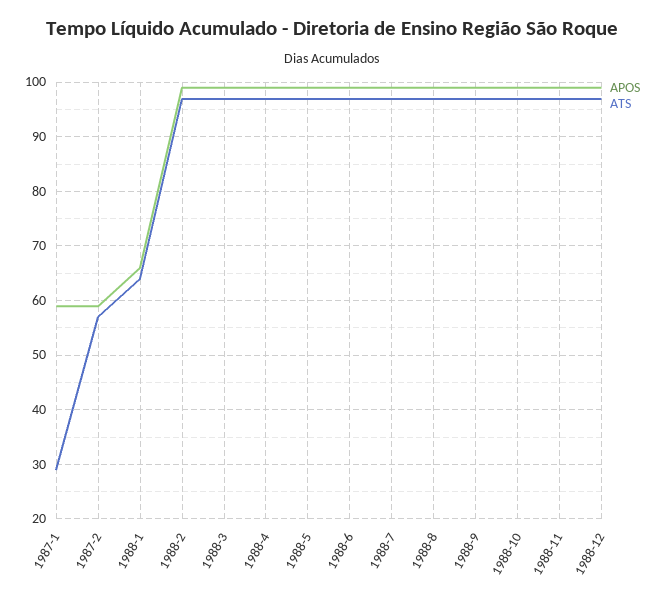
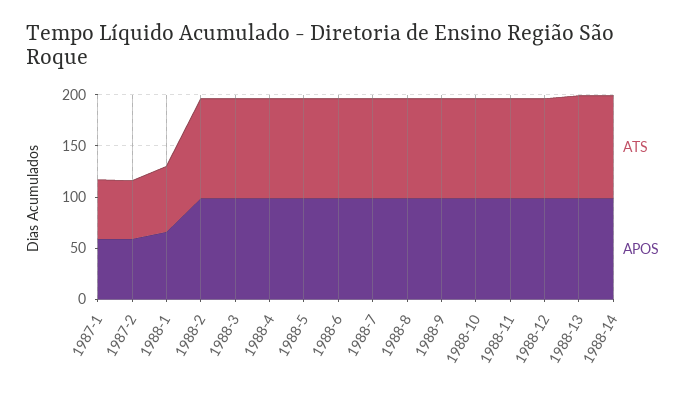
ATS, 1987-1: 30 -> 60
ATS, 1988-13: none -> 100
APOS, 1988-13: none -> 100
ATS, 1988-14: none -> 100
APOS, 1988-14: none -> 100

